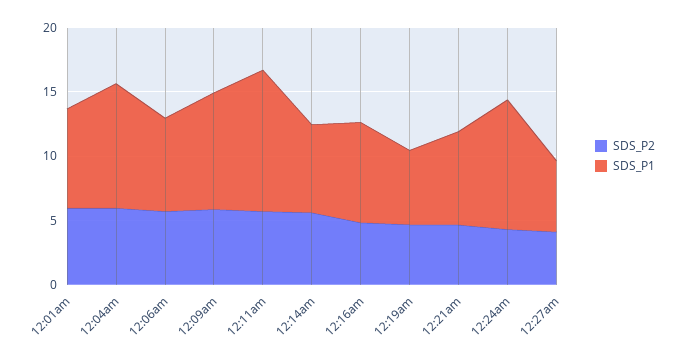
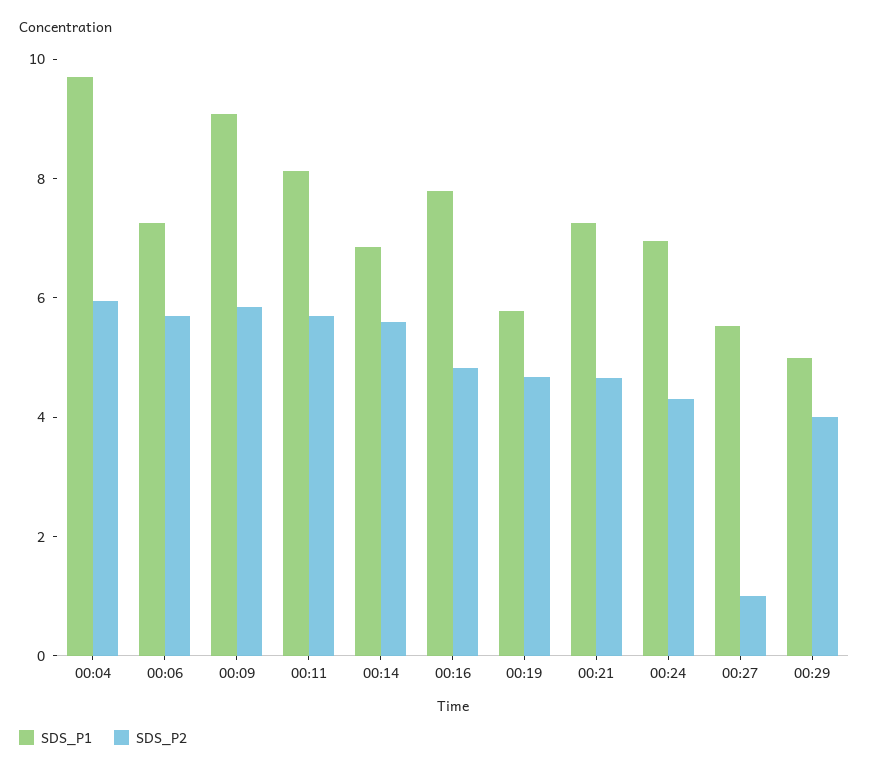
SDS_P2, 12:01am: 6 -> none
SDS_P1, 12:01am: 8 -> none
SDS_P1, 12:11am: 11 -> 8
SDS_P1, 12:24am: 10 -> 7
SDS_P2, 12:27am: 4 -> 1
SDS_P1, 00:29: none -> 5
SDS_P2, 00:29: none -> 4

